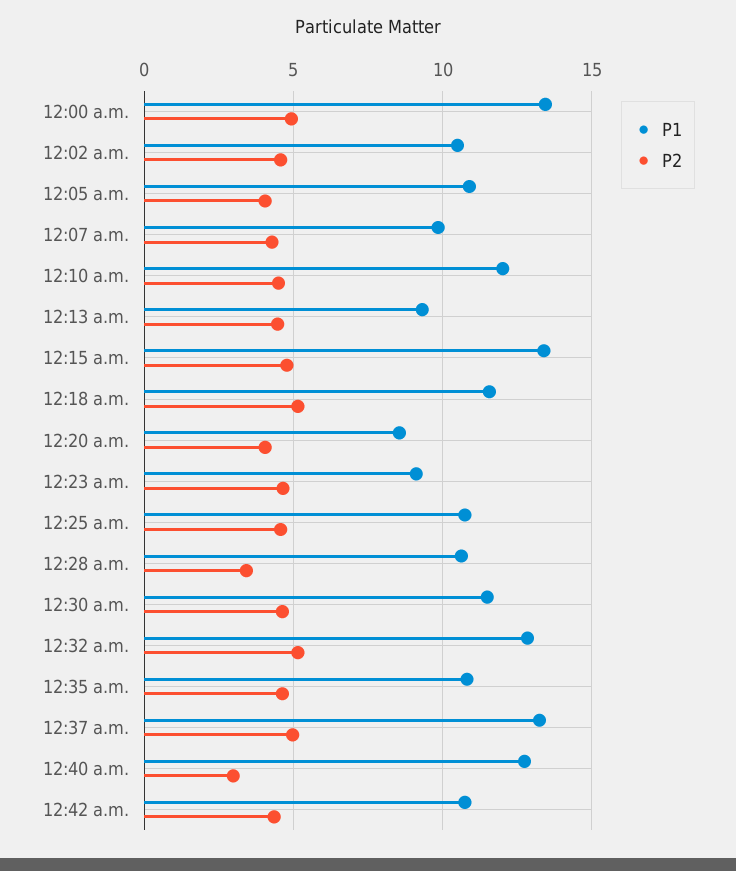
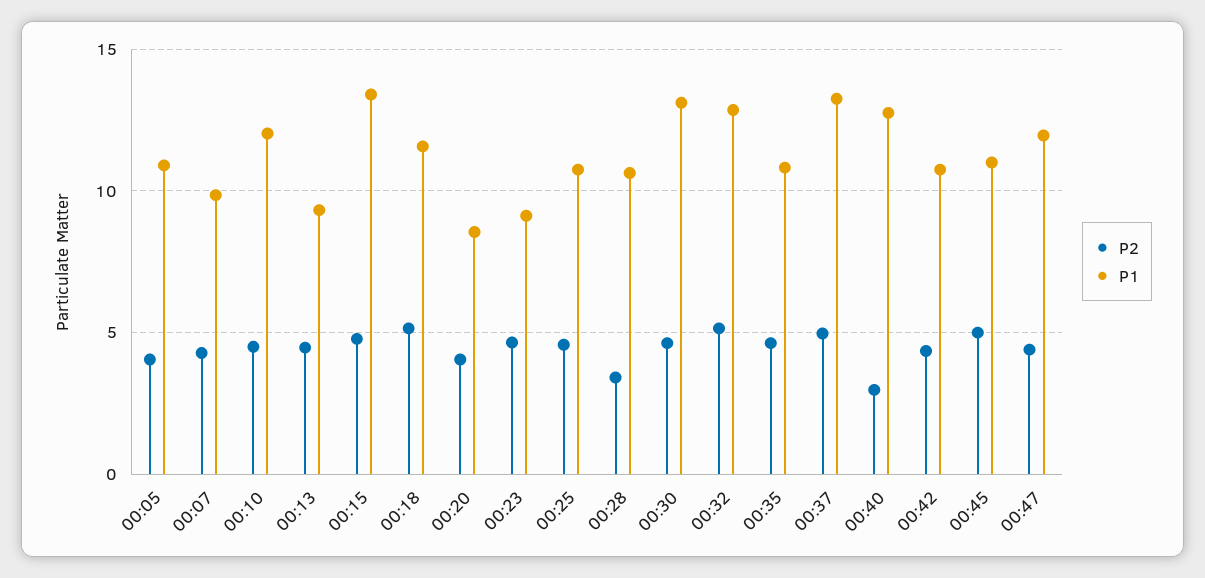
P1, 12:00 a.m.: 13.5 -> none
P2, 12:00 a.m.: 5 -> none
P1, 12:02 a.m.: 10.5 -> none
P2, 12:02 a.m.: 4.5 -> none
P1, 12:30 a.m.: 11.5 -> 13
P2, 00:45: none -> 5
P1, 00:45: none -> 11
P2, 00:47: none -> 4.5
P1, 00:47: none -> 12

